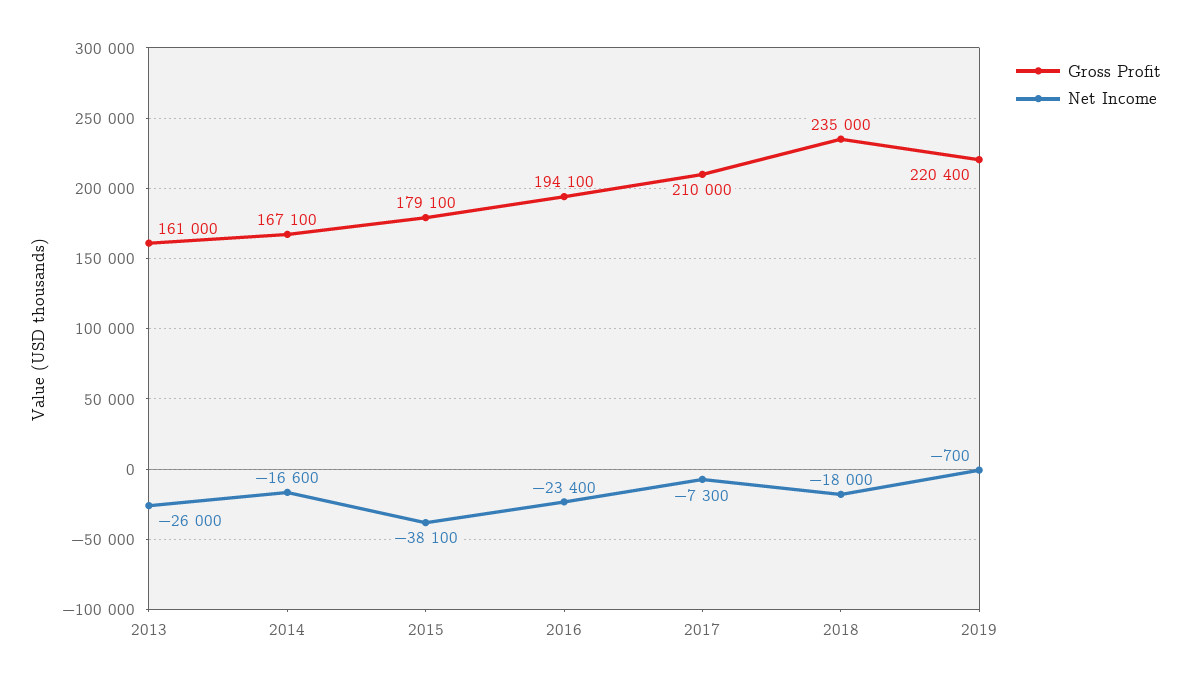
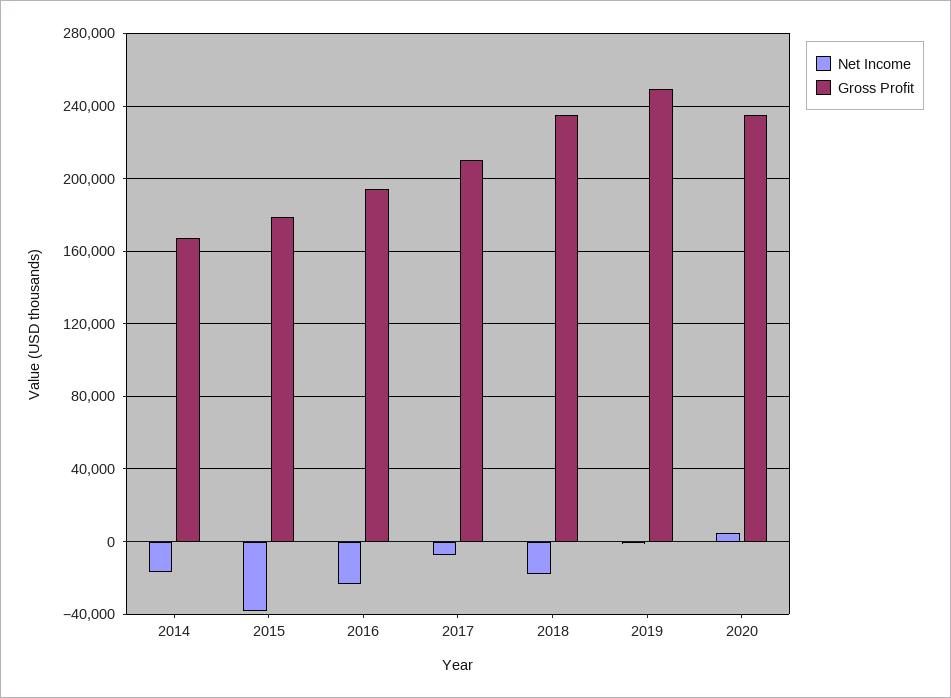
Gross Profit, 2013: 161000 -> none
Net Income, 2013: -26000 -> none
Gross Profit, 2019: 220400 -> 250000
Net Income, 2020: none -> 5000
Gross Profit, 2020: none -> 235000

